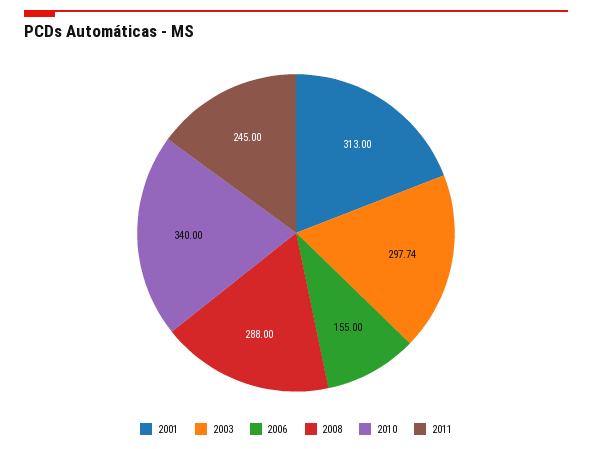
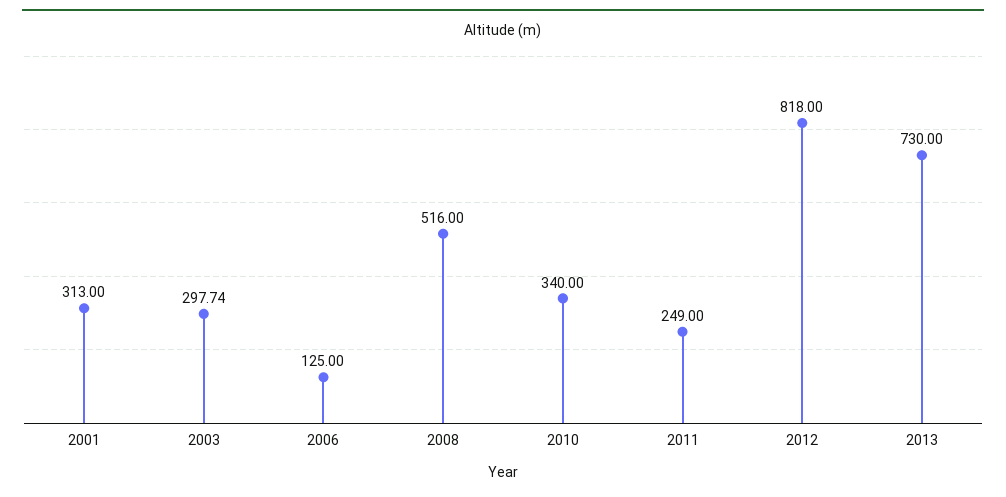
2006: 155 -> 125
2008: 288 -> 516
2011: 245 -> 249
2012: none -> 818
2013: none -> 730

